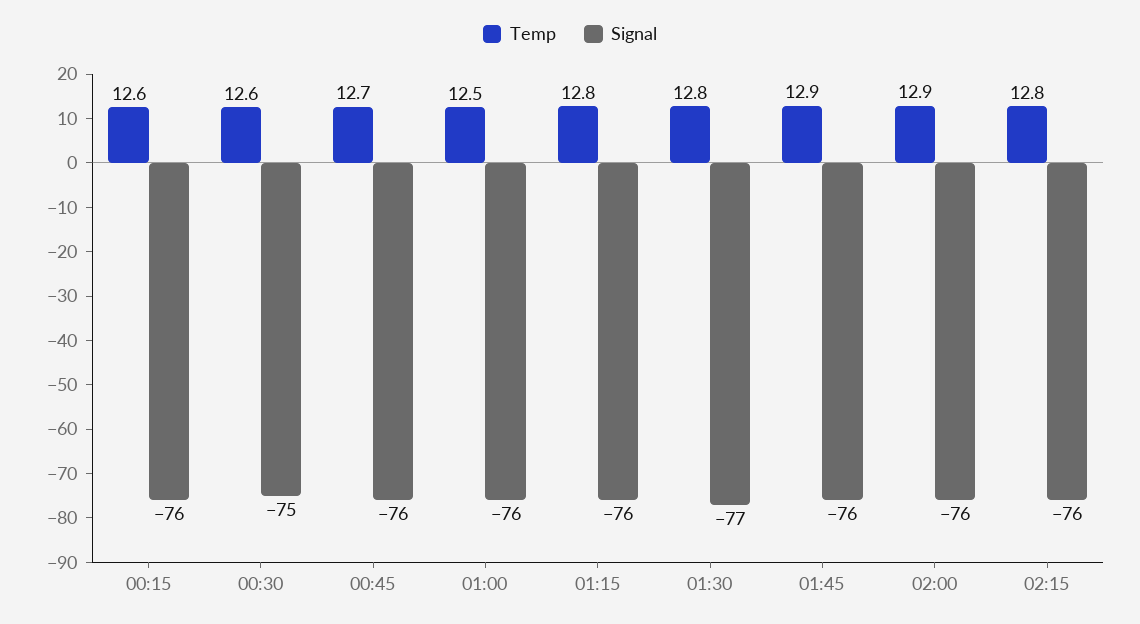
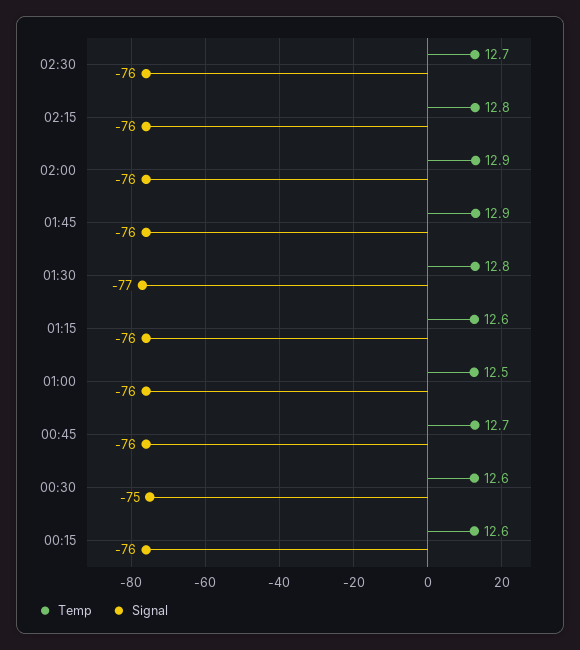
Temp, 01:15: 12.8 -> 12.6
Temp, 02:30: none -> 12.7
Signal, 02:30: none -> -76

